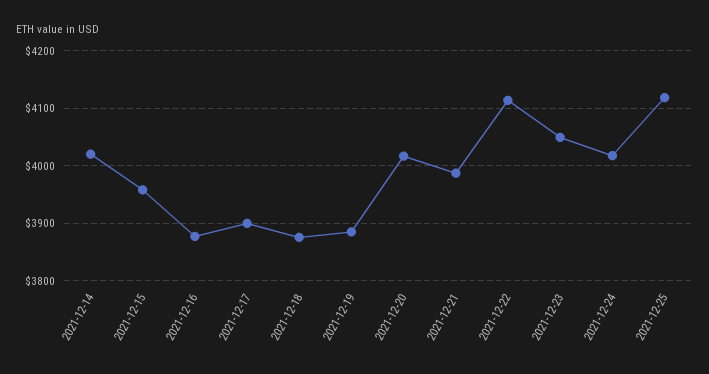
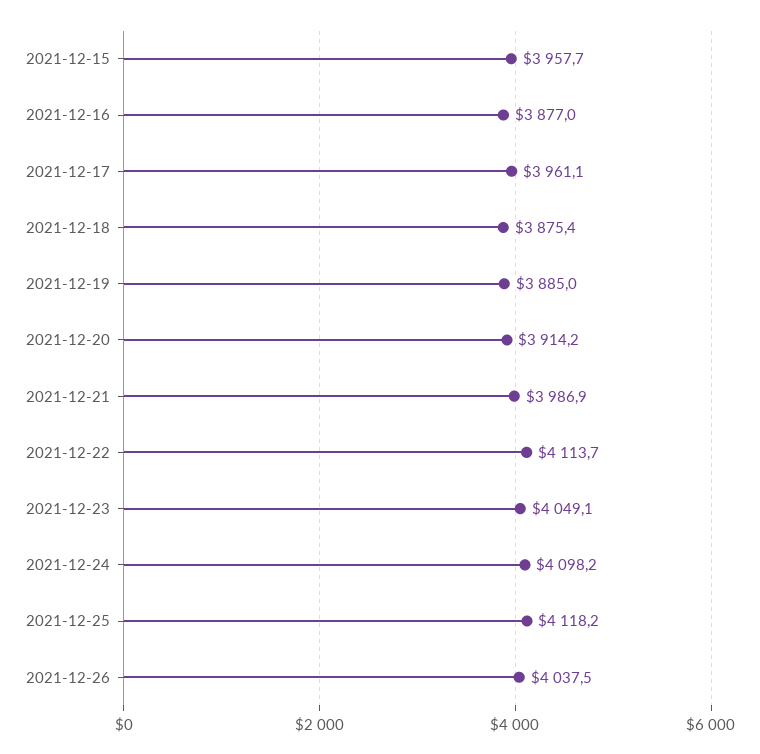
2021-12-14: 4020 -> none
2021-12-17: 3900 -> 3961.1
2021-12-20: 4020 -> 3914.2
2021-12-24: 4020 -> 4098.2
2021-12-26: none -> 4037.5

